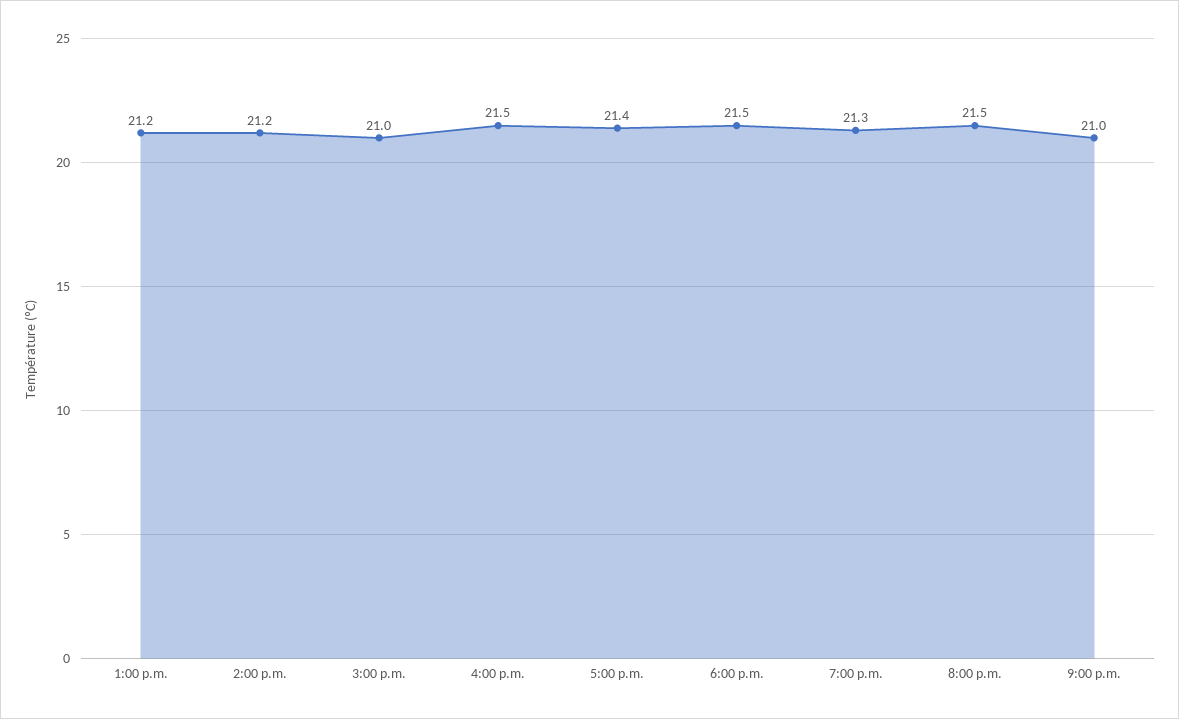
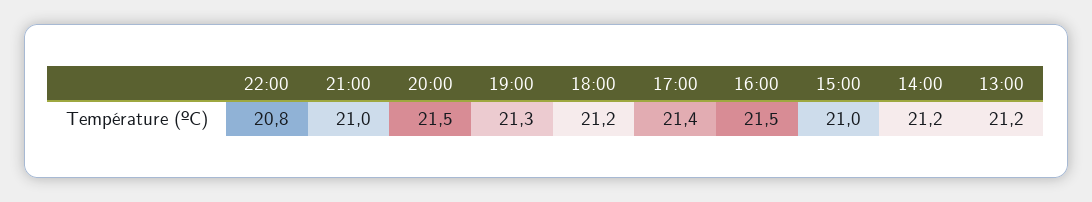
6:00 p.m.: 21.5 -> 21.2
22:00: none -> 20.8

